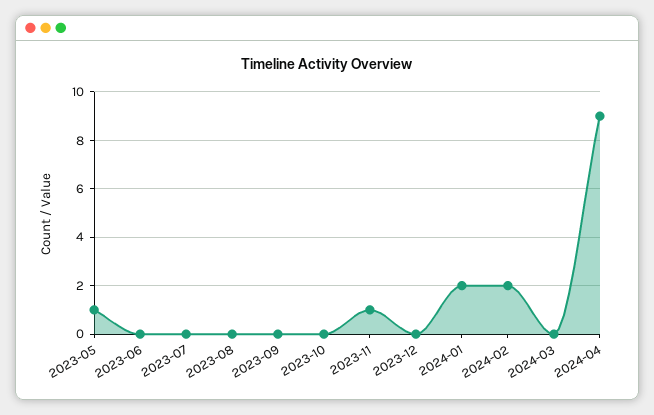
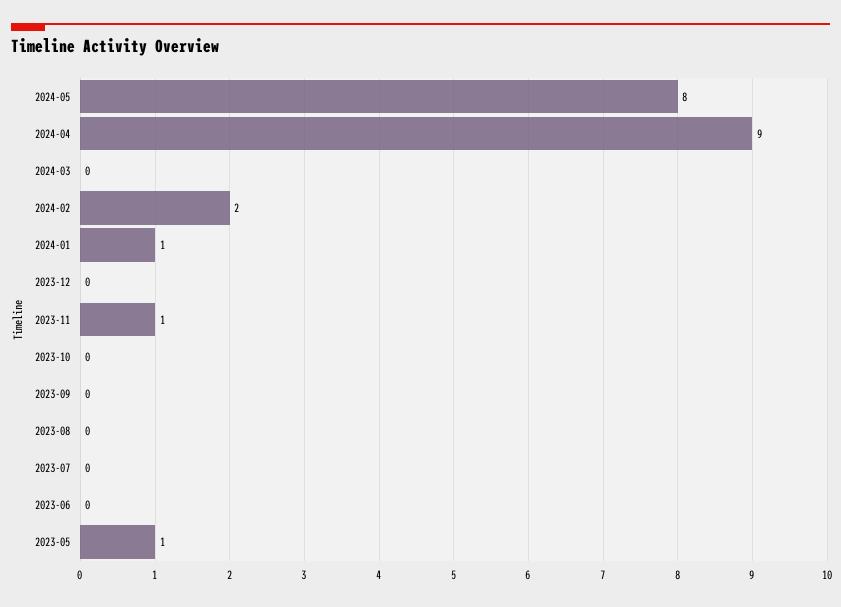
2024-01: 2 -> 1
2024-05: none -> 8

